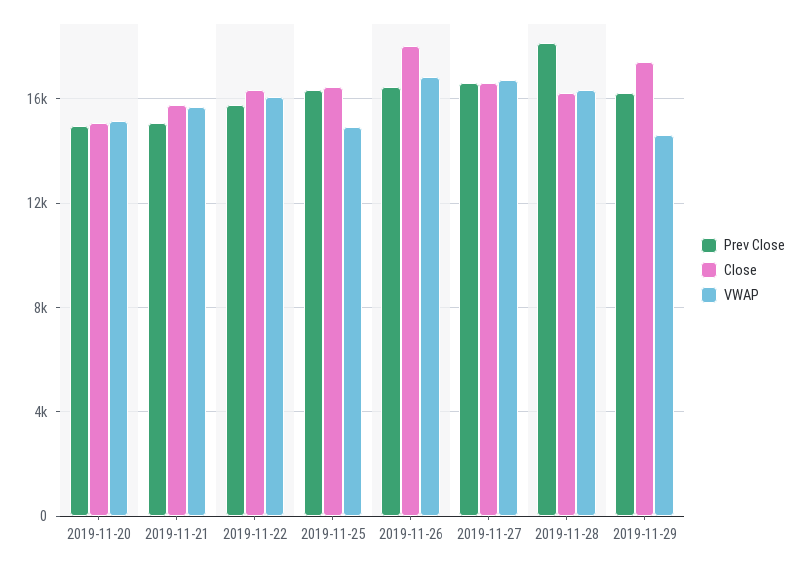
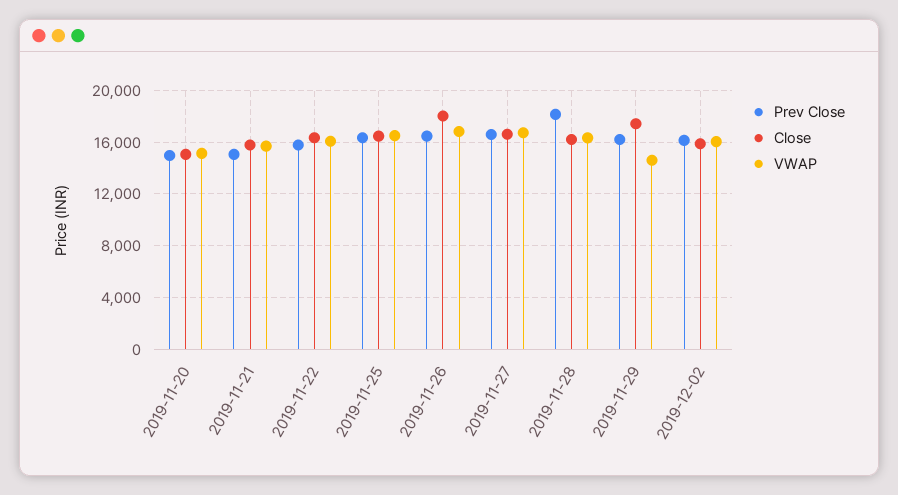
VWAP, 2019-11-25: 15000 -> 16500
Prev Close, 2019-12-02: none -> 16000
Close, 2019-12-02: none -> 16000
VWAP, 2019-12-02: none -> 16000

